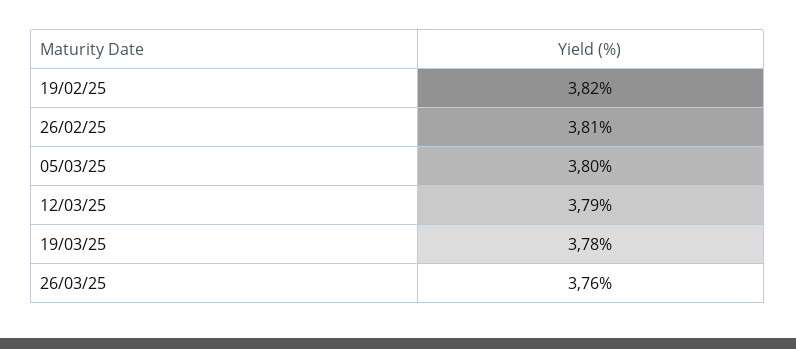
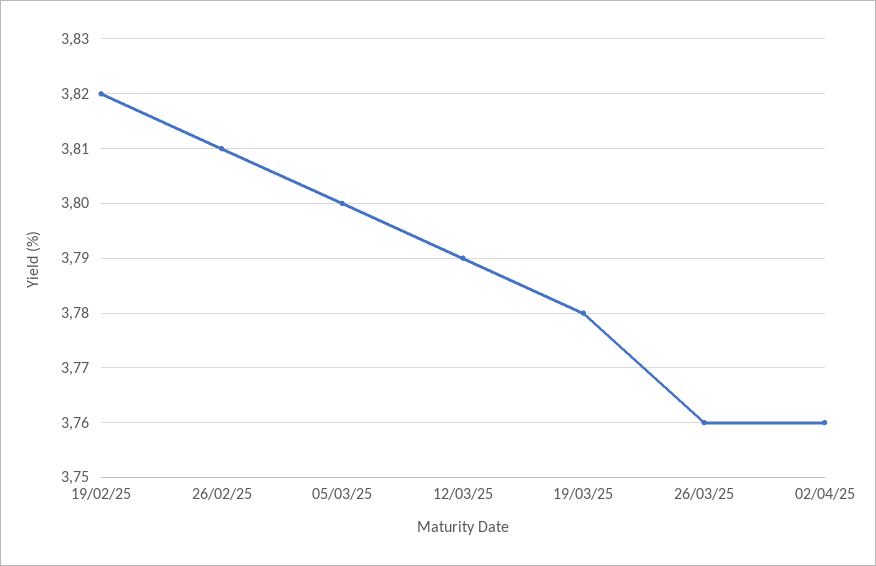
02/04/25: none -> 3.76

